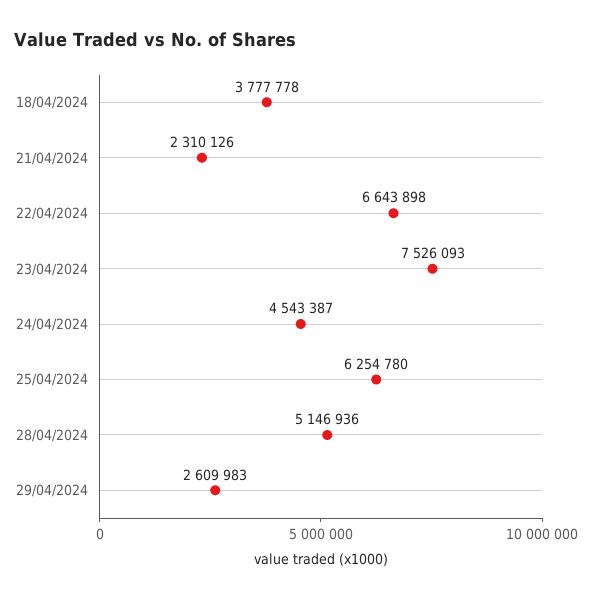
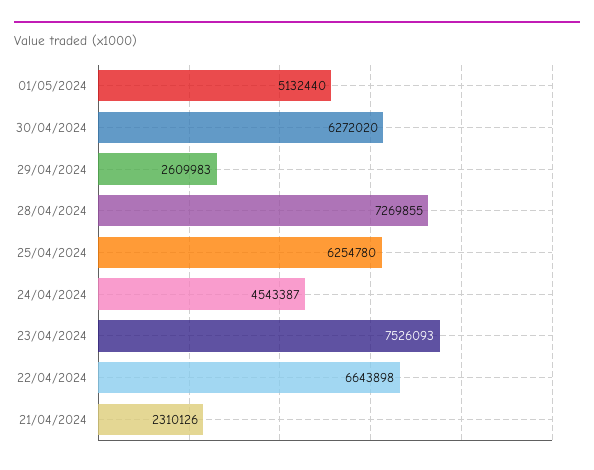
18/04/2024: 3777778 -> none
28/04/2024: 5146936 -> 7269855
01/05/2024: none -> 5132440
30/04/2024: none -> 6272020

